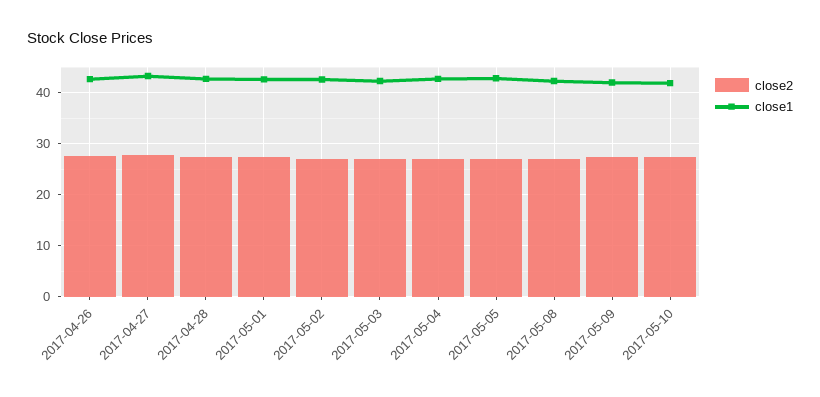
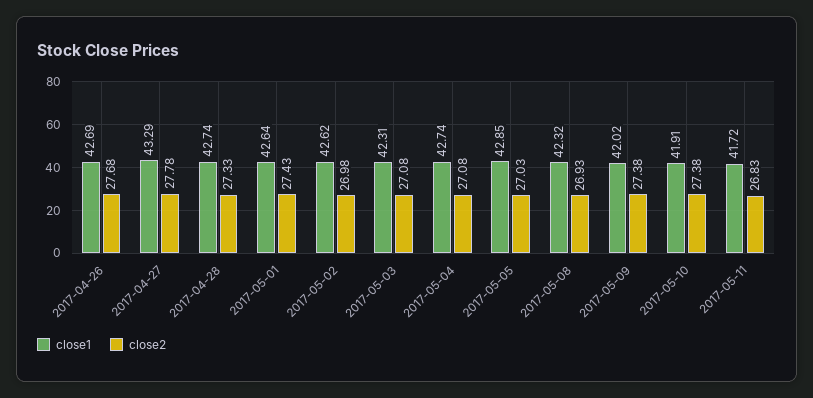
close1, 2017-05-11: none -> 41.72
close2, 2017-05-11: none -> 26.83

